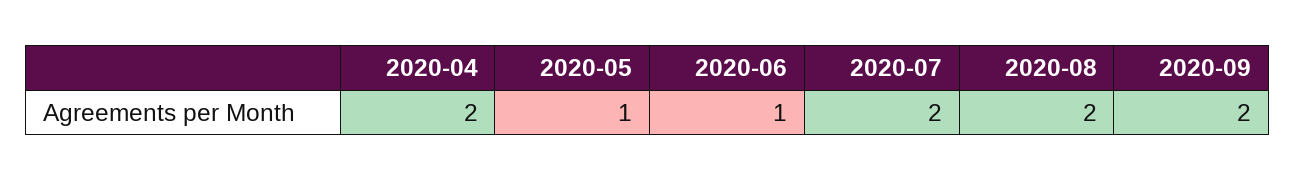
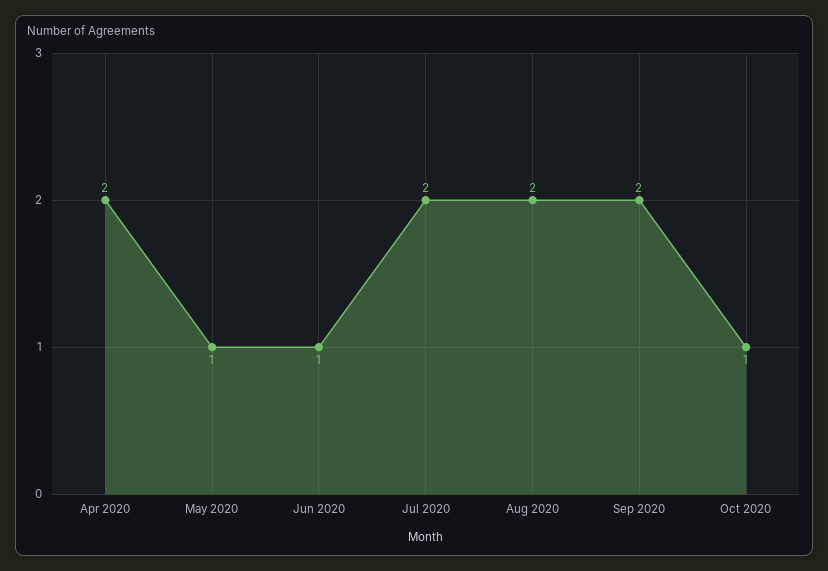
Oct 2020: none -> 1

